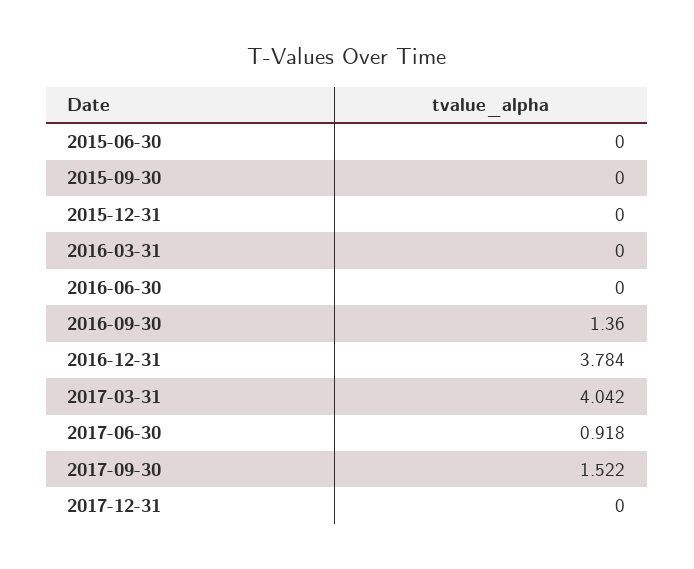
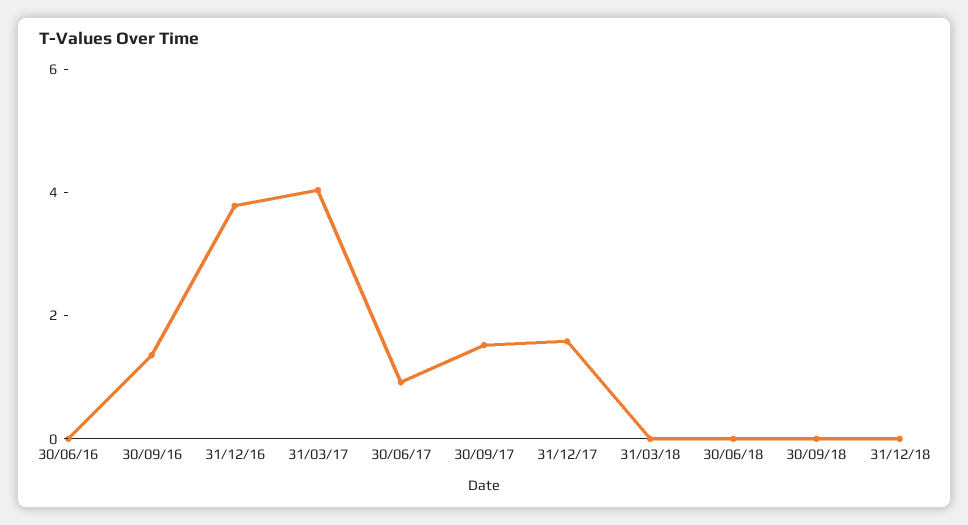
2015-06-30: 0 -> none
2015-09-30: 0 -> none
2015-12-31: 0 -> none
2016-03-31: 0 -> none
2017-12-31: 0 -> 1.5
31/03/18: none -> 0
30/06/18: none -> 0
30/09/18: none -> 0
31/12/18: none -> 0

